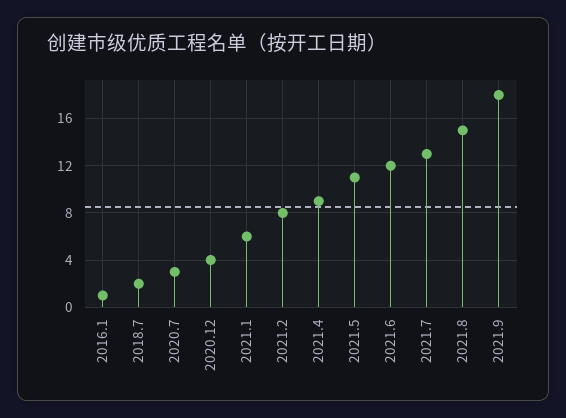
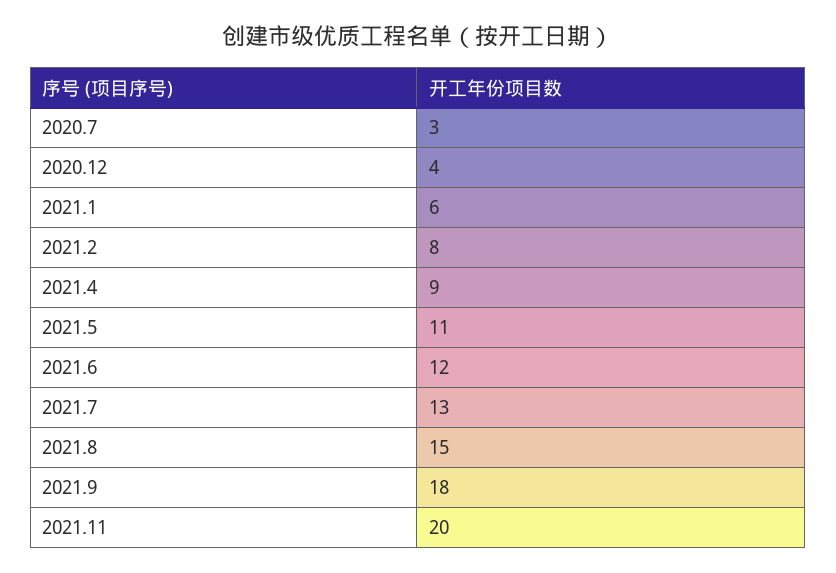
2016.1: 1 -> none
2018.7: 2 -> none
2021.11: none -> 20

